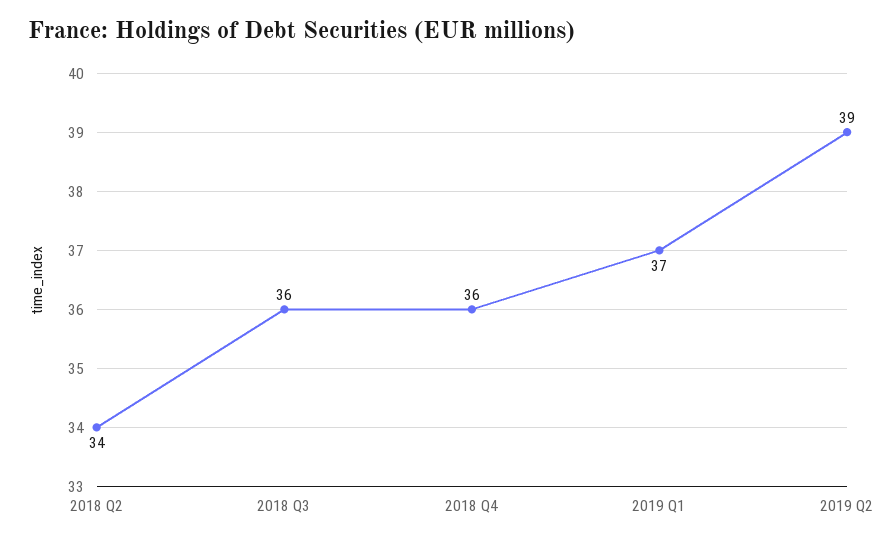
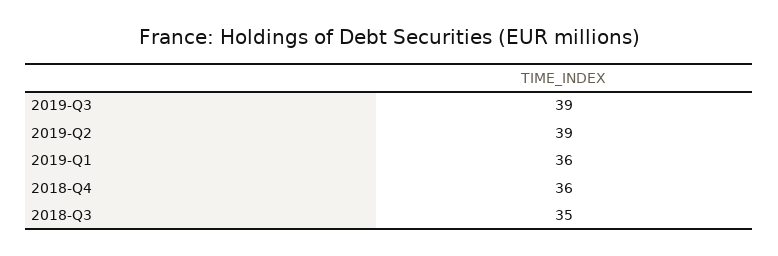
2018 Q2: 34 -> none
2018 Q3: 36 -> 35
2019 Q1: 37 -> 36
2019-Q3: none -> 39

